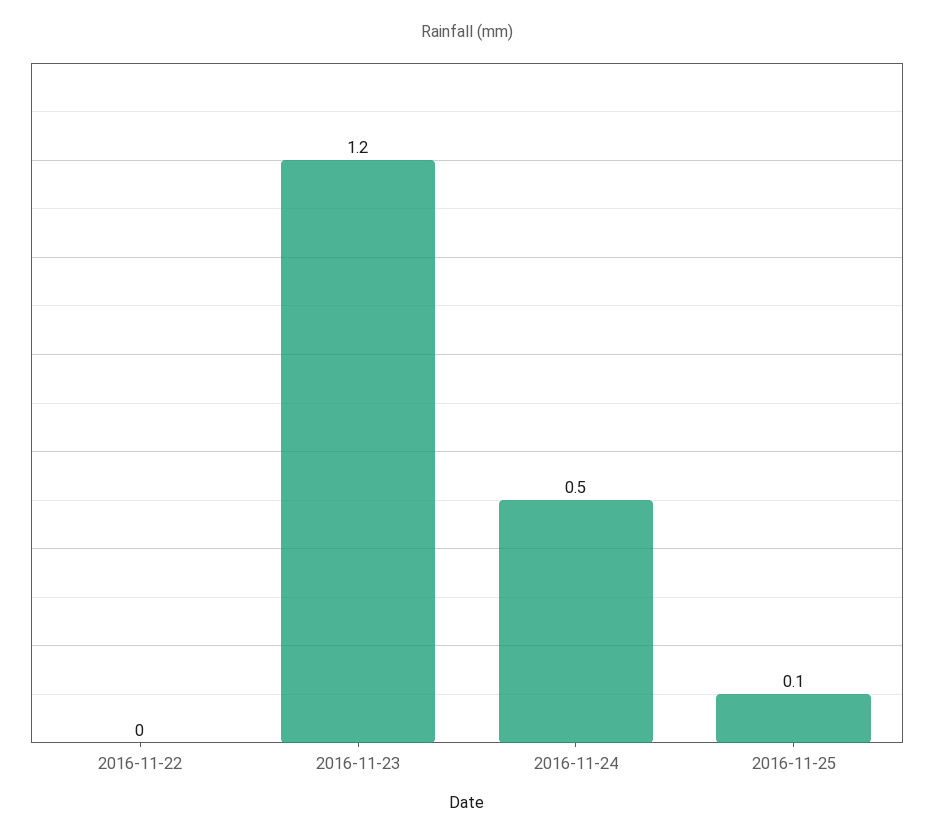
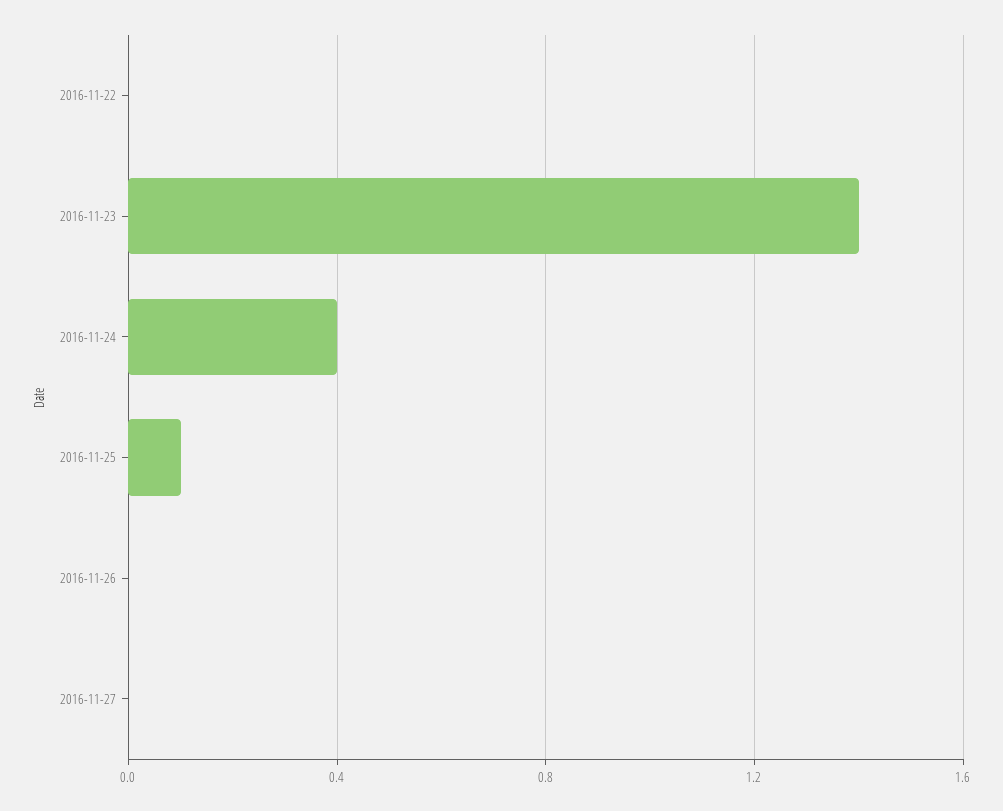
2016-11-23: 1.2 -> 1.4
2016-11-24: 0.5 -> 0.4
2016-11-26: none -> 0
2016-11-27: none -> 0

